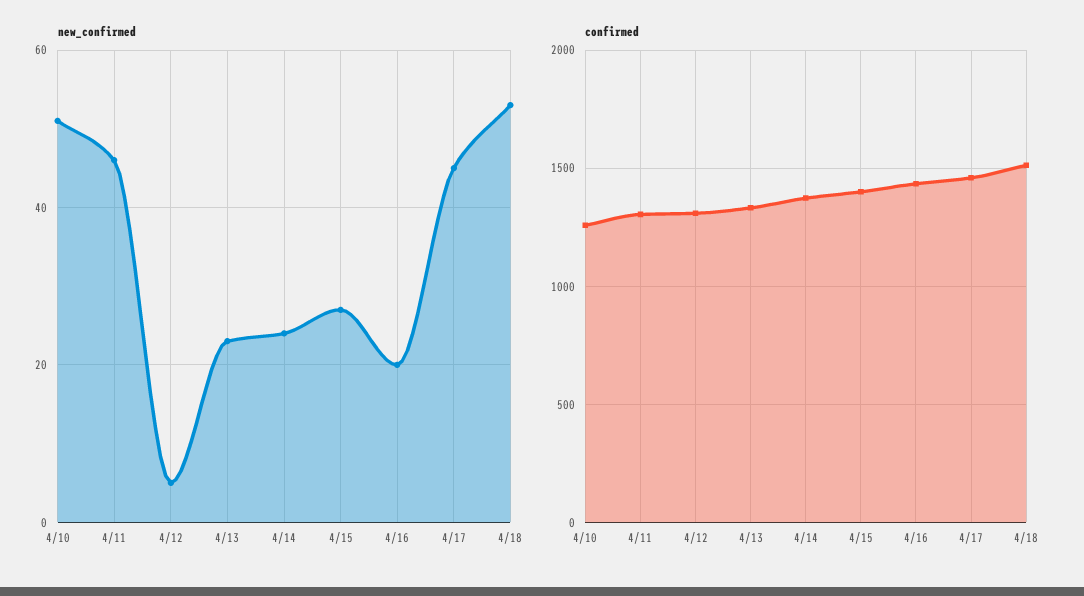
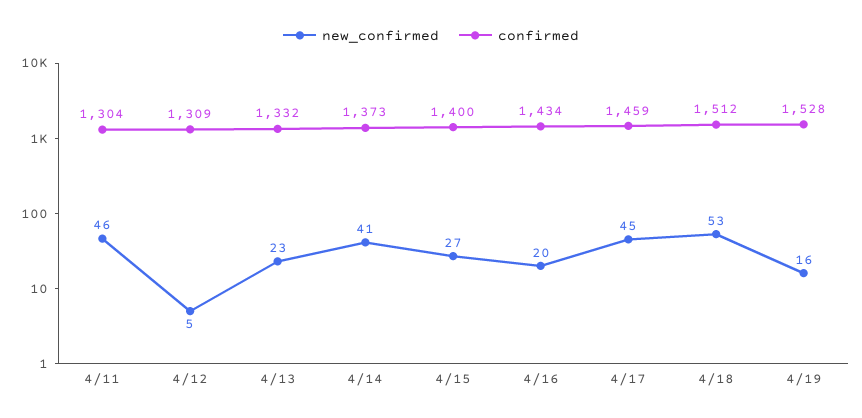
new_confirmed, 4/10: 50 -> none
new_confirmed, 4/14: 25 -> 41
confirmed, 4/10: 1250 -> none
new_confirmed, 4/19: none -> 16
confirmed, 4/19: none -> 1528

